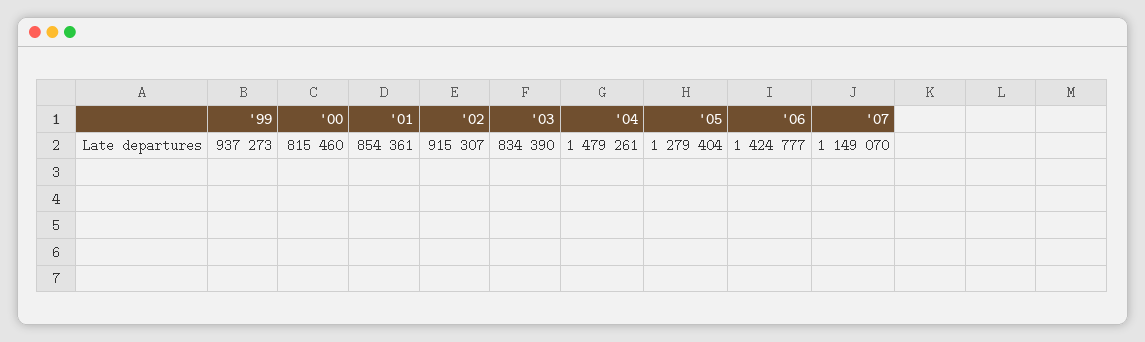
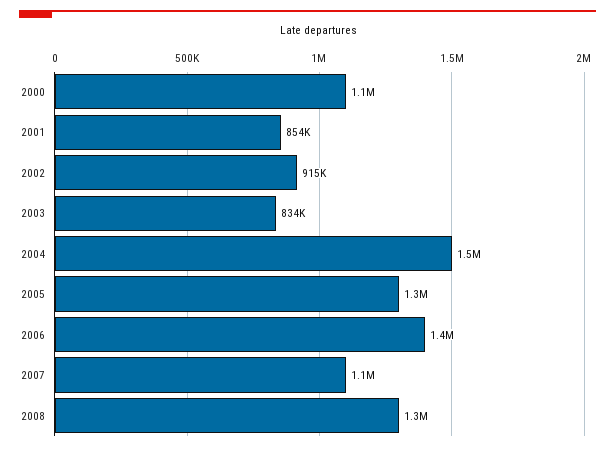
'99: 937273 -> none
'00: 815460 -> 1100000
2008: none -> 1300000

